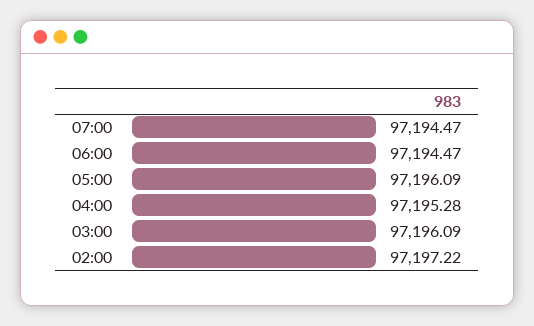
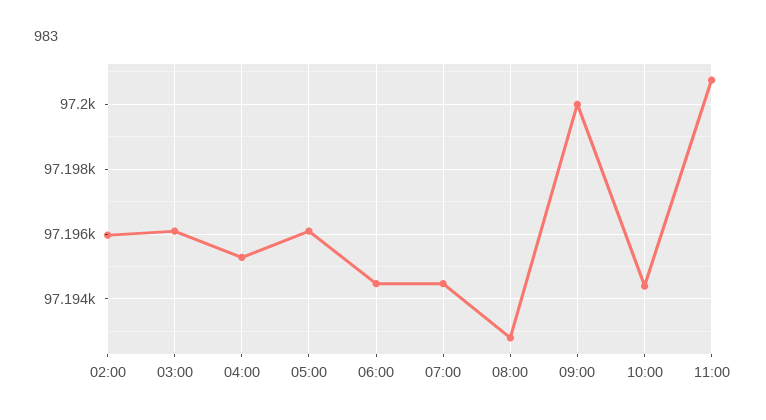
02:00: 97197.22 -> 97196
08:00: none -> 97192.8
09:00: none -> 97200
10:00: none -> 97194.4
11:00: none -> 97200.8

